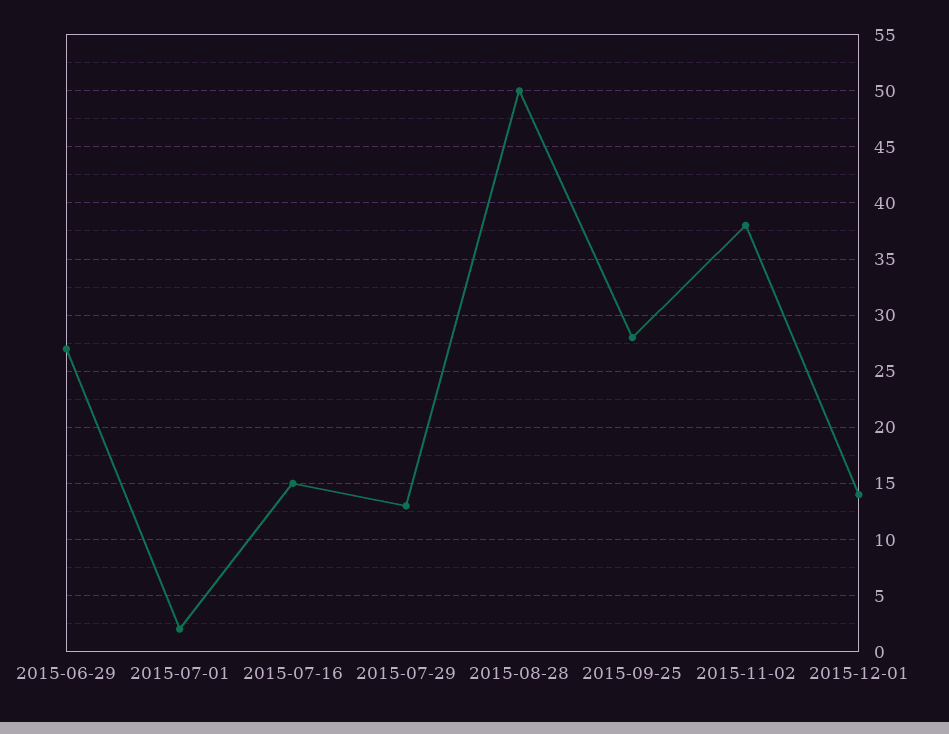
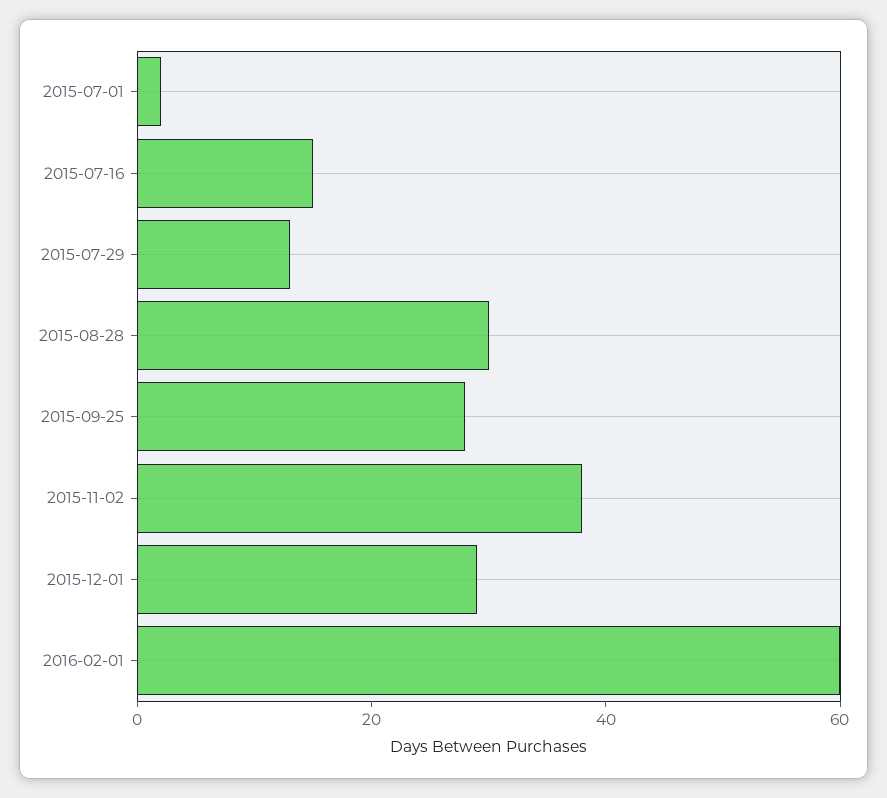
2015-06-29: 27 -> none
2015-08-28: 50 -> 30
2015-12-01: 14 -> 30
2016-02-01: none -> 60

